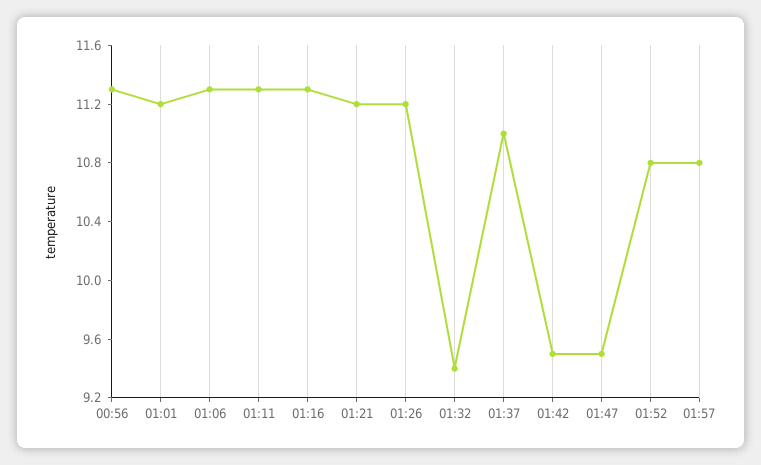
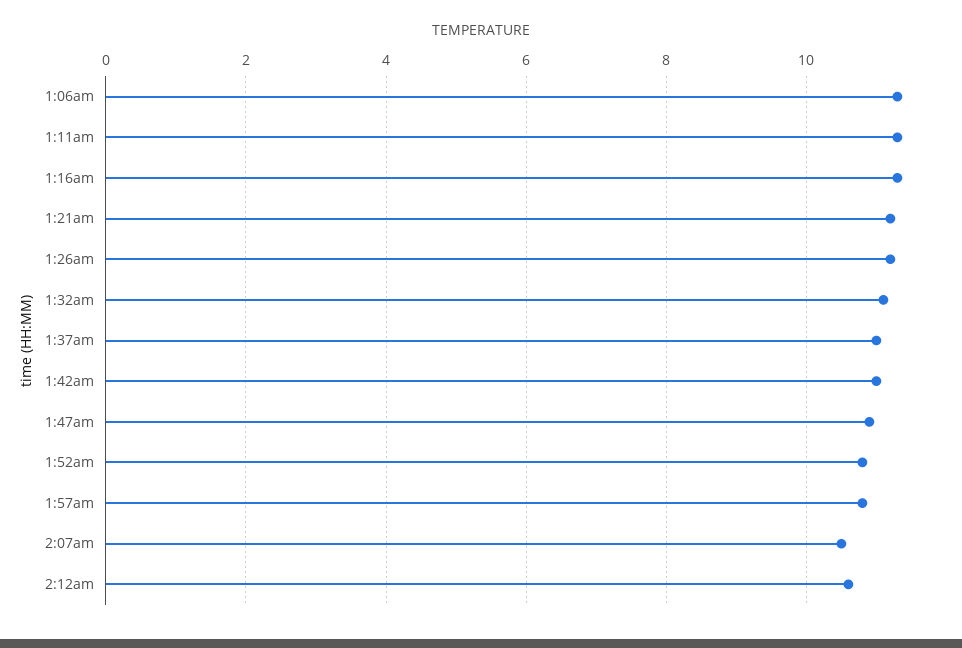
00:56: 11.3 -> none
01:01: 11.2 -> none
01:32: 9.4 -> 11
01:42: 9.5 -> 11
01:47: 9.5 -> 11
2:07am: none -> 10.5
2:12am: none -> 10.5

